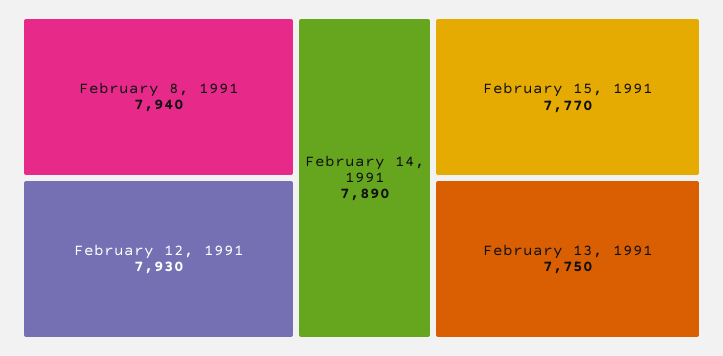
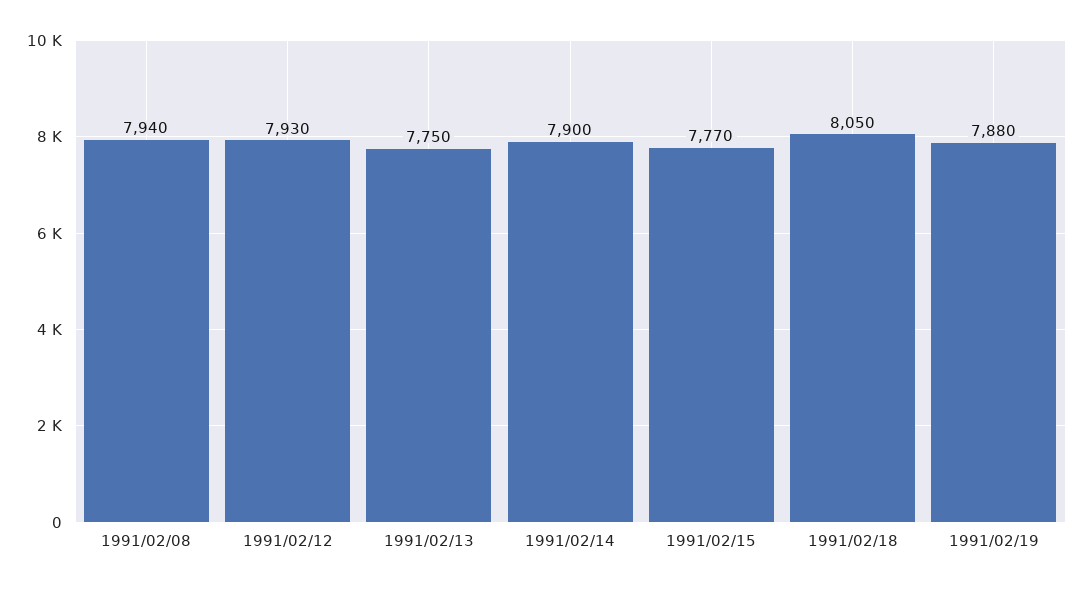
February 14, 1991: 7890 -> 7900
1991/02/18: none -> 8050
1991/02/19: none -> 7880

